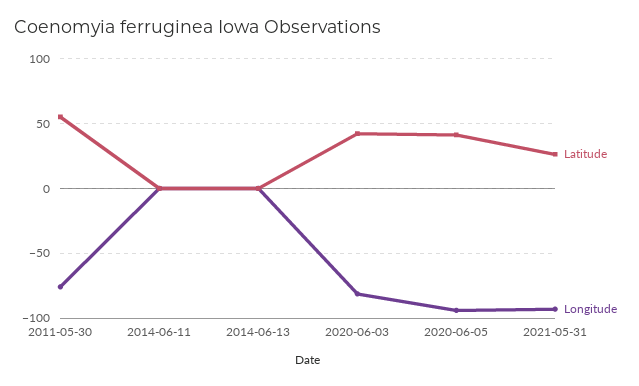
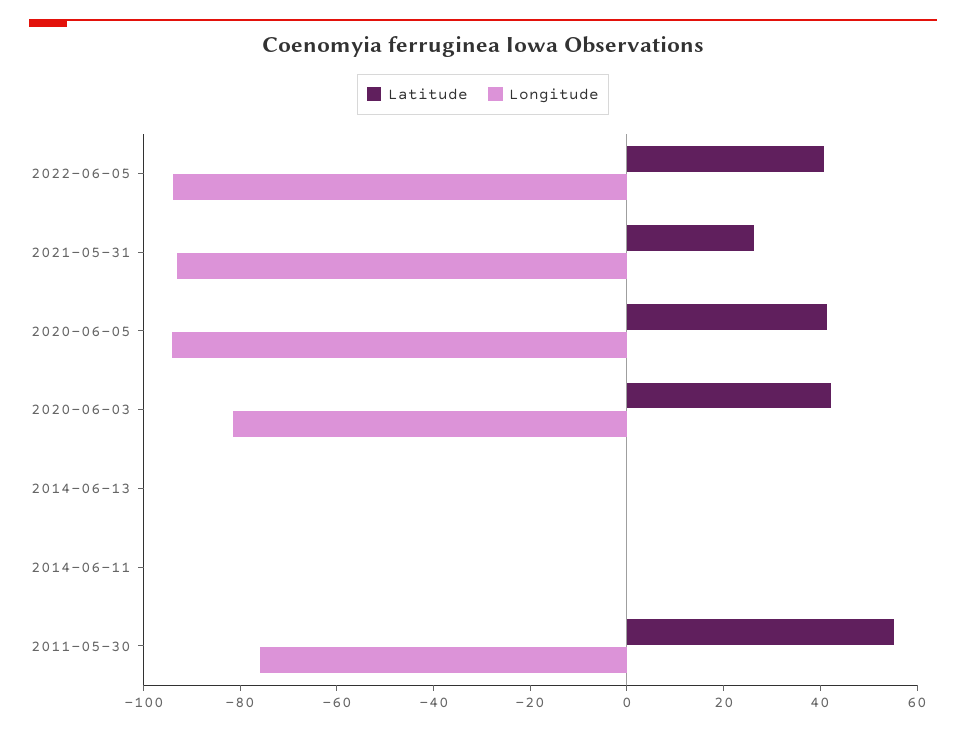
Latitude, 2022-06-05: none -> 40
Longitude, 2022-06-05: none -> -95

